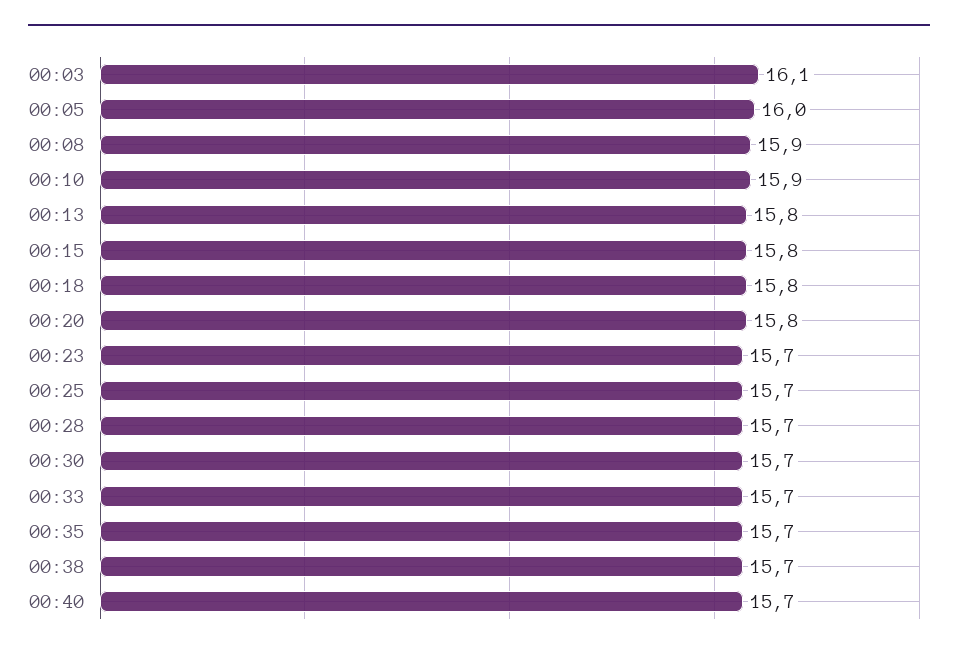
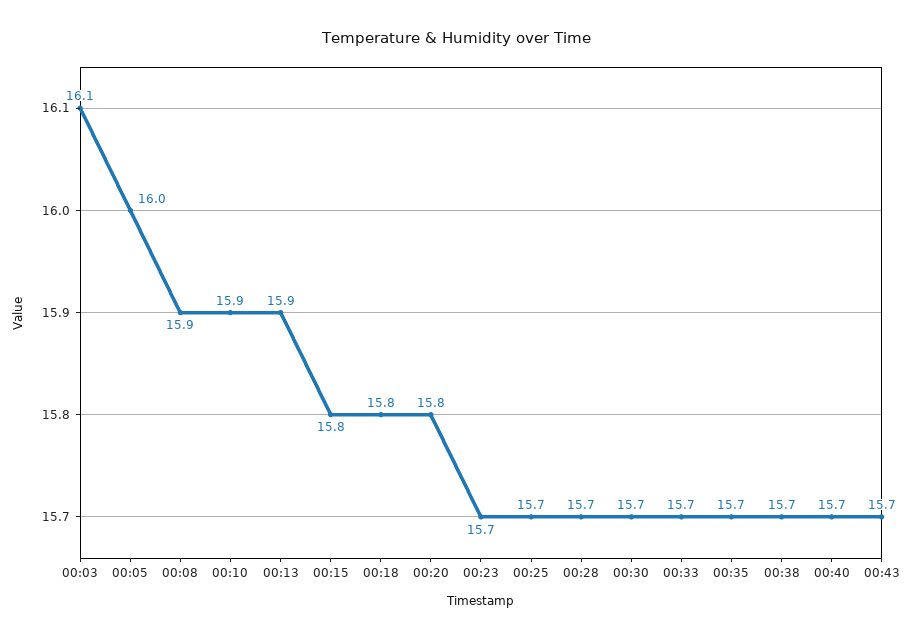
00:13: 15.8 -> 15.9
00:43: none -> 15.7

